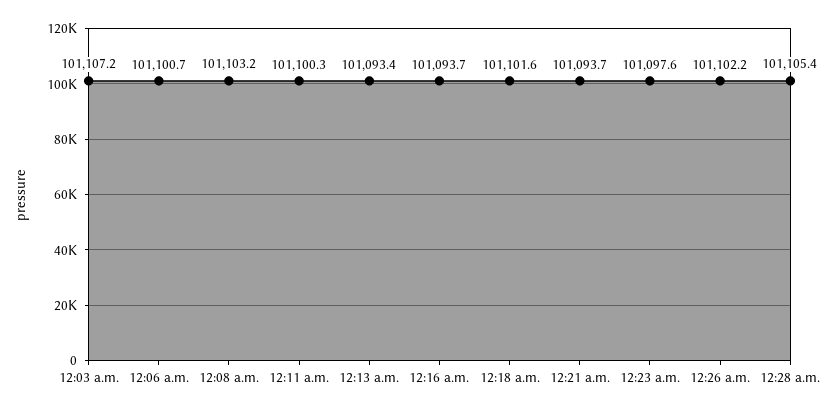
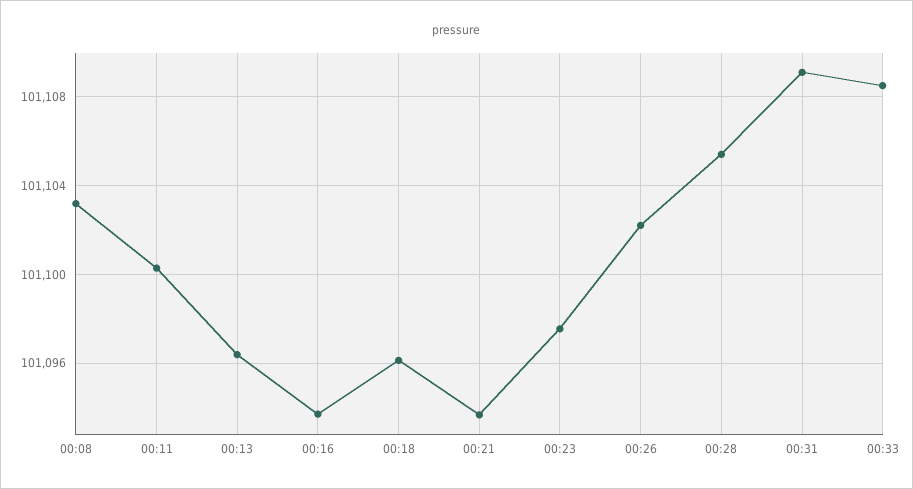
12:03 a.m.: 101107.2 -> none
12:06 a.m.: 101100.7 -> none
12:13 a.m.: 101093.4 -> 101096.5
12:18 a.m.: 101101.6 -> 101096
00:31: none -> 101109
00:33: none -> 101108.5

